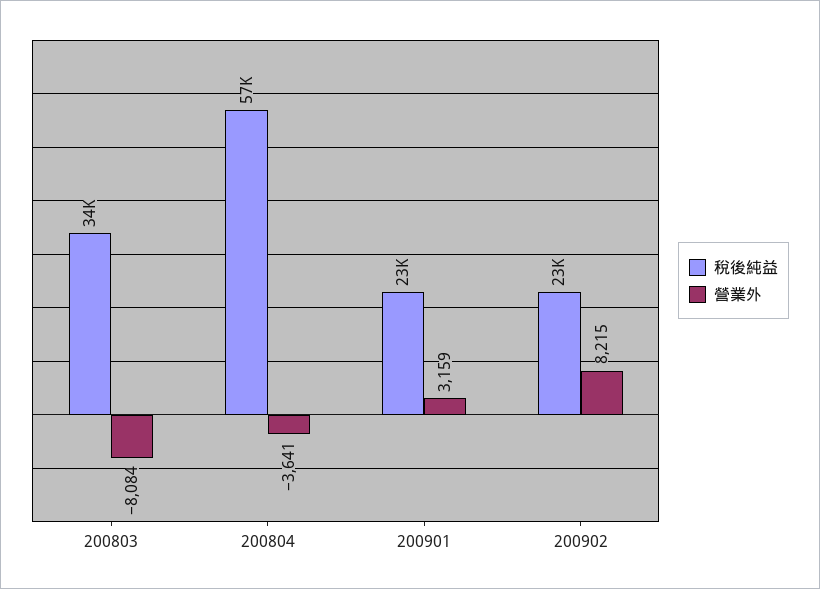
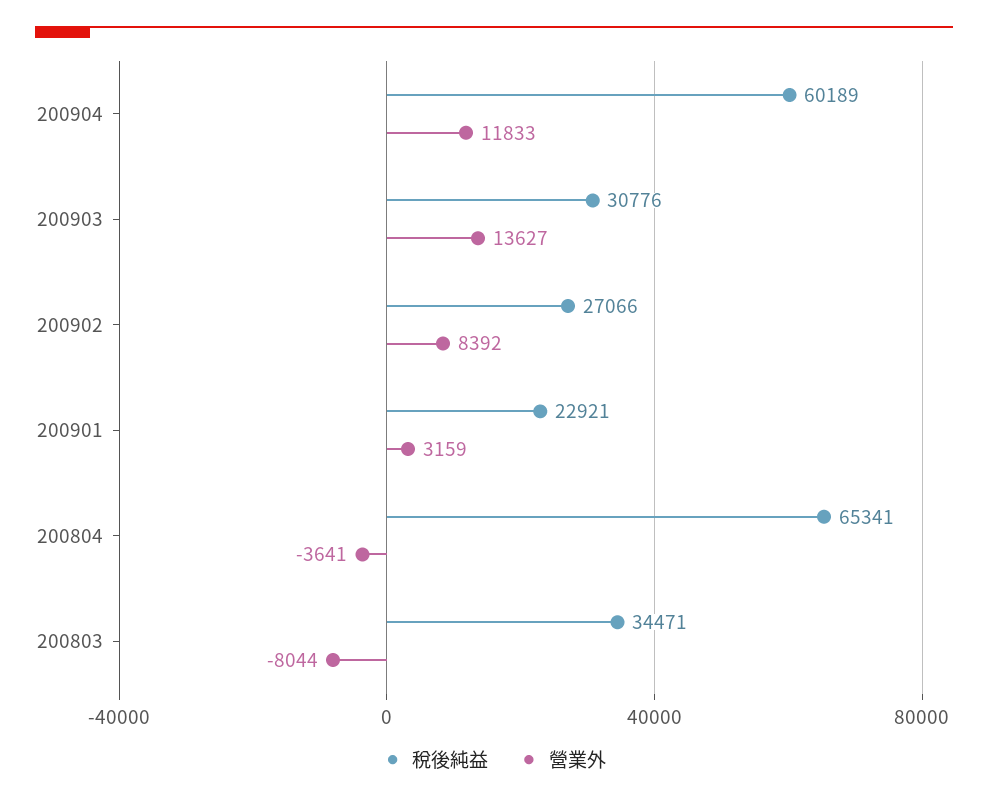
營業外, 200803: -8084 -> -8044
稅後純益, 200804: 57000 -> 65341
稅後純益, 200902: 23000 -> 27066
營業外, 200902: 8215 -> 8392
稅後純益, 200904: none -> 60189
營業外, 200904: none -> 11833
稅後純益, 200903: none -> 30776
營業外, 200903: none -> 13627

